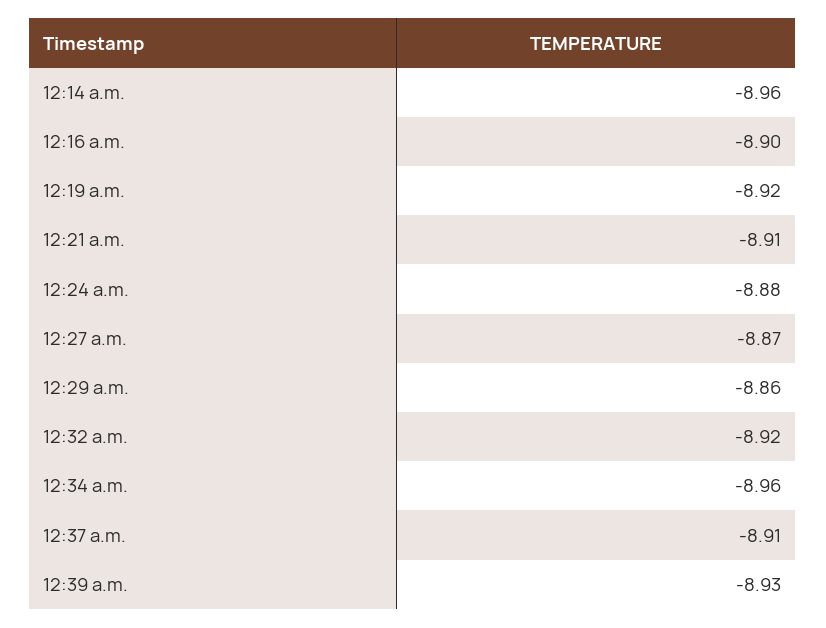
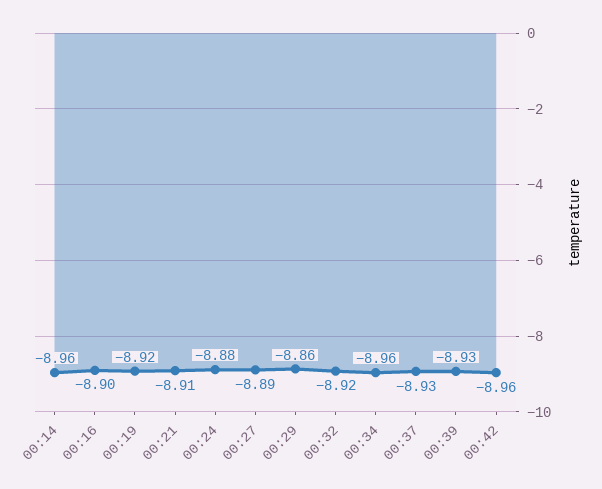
12:27 a.m.: -8.87 -> -8.89
12:37 a.m.: -8.91 -> -8.93
00:42: none -> -8.96

